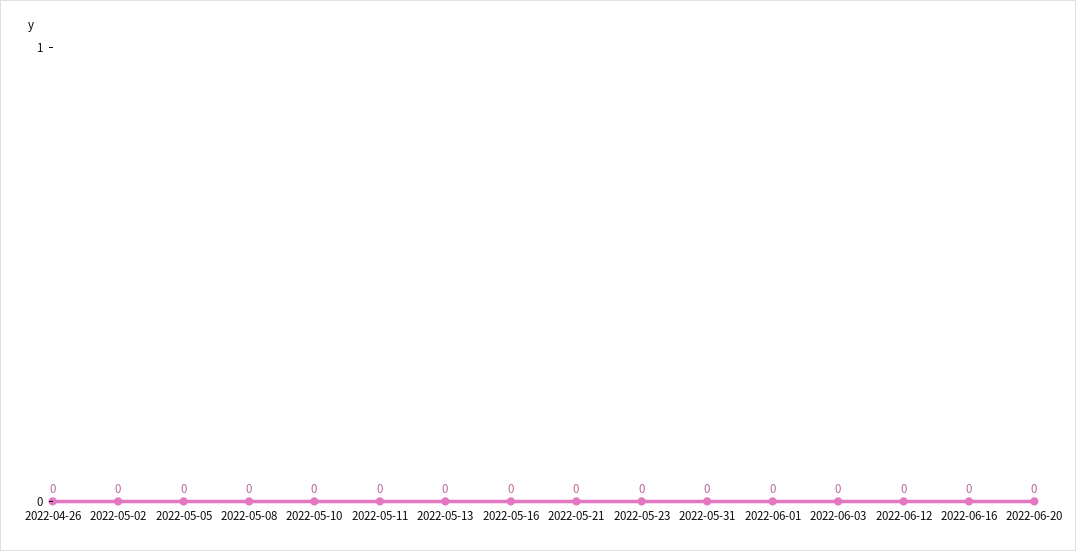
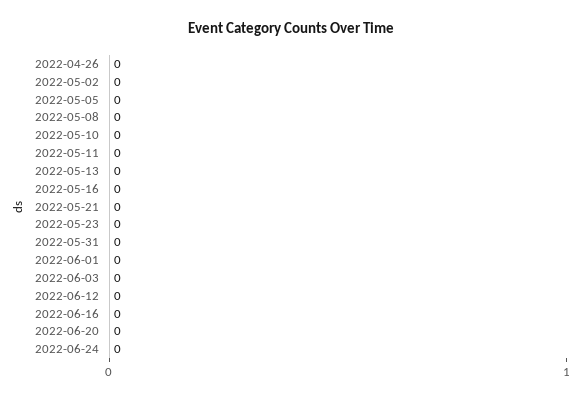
2022-06-24: none -> 0

